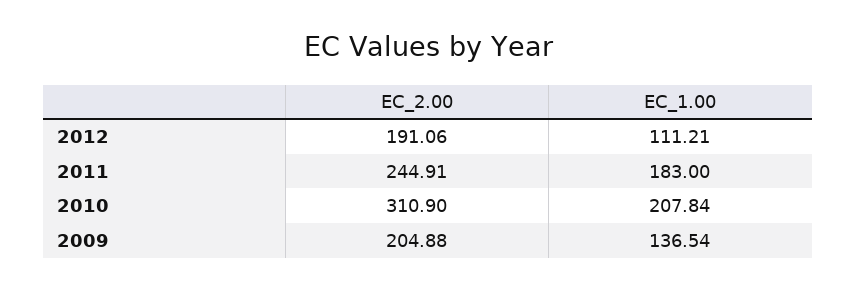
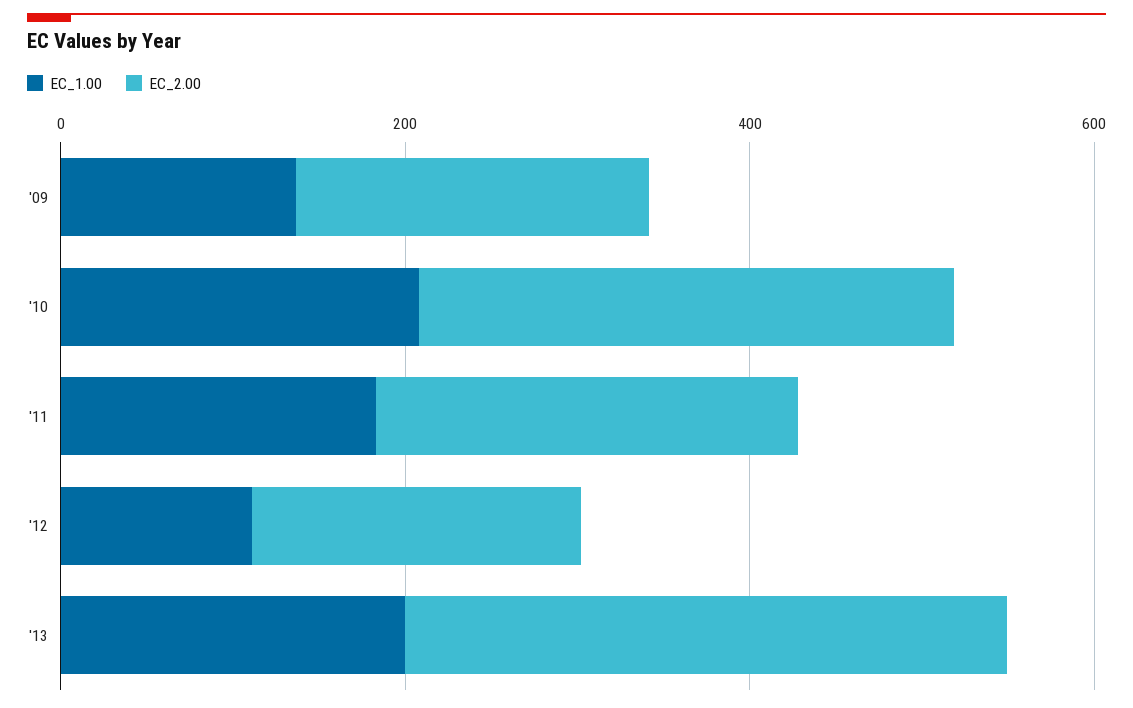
EC_1.00, '13: none -> 200
EC_2.00, '13: none -> 350

